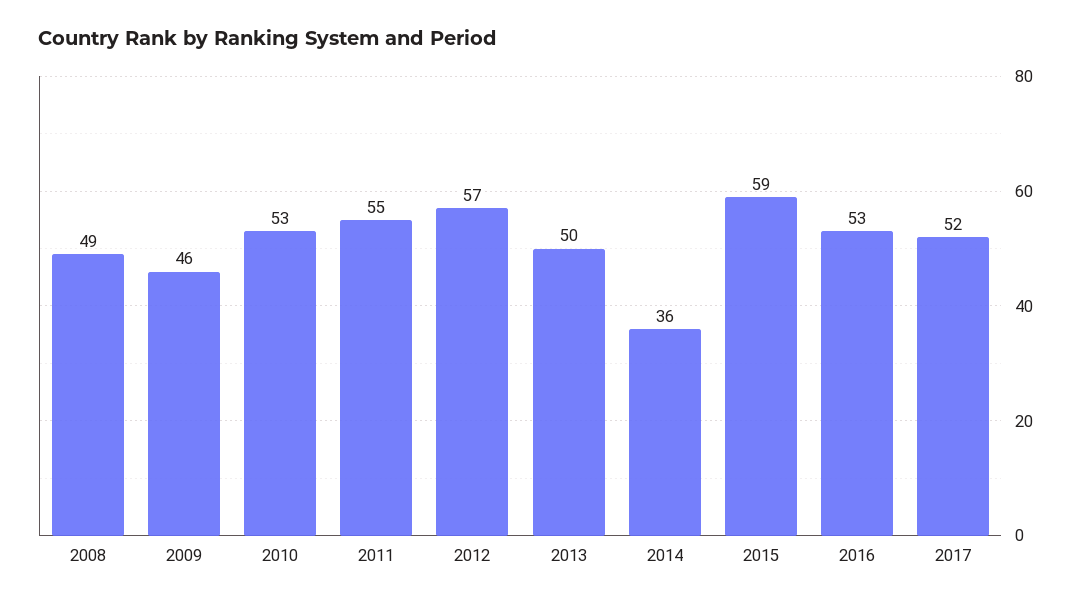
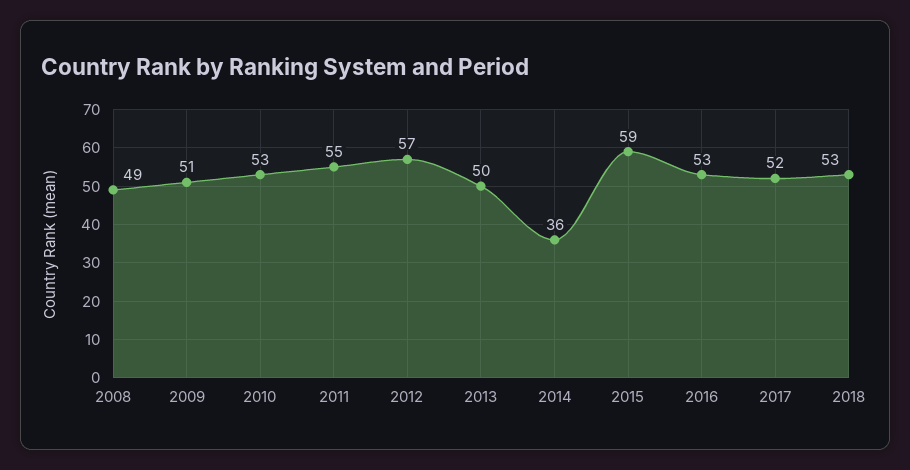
2009: 46 -> 51
2018: none -> 53

